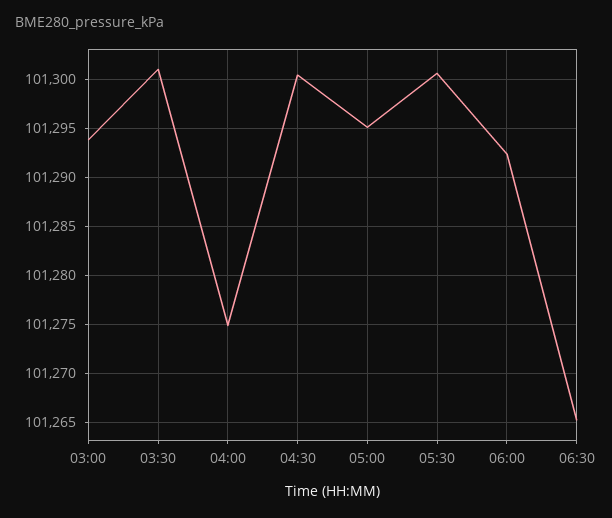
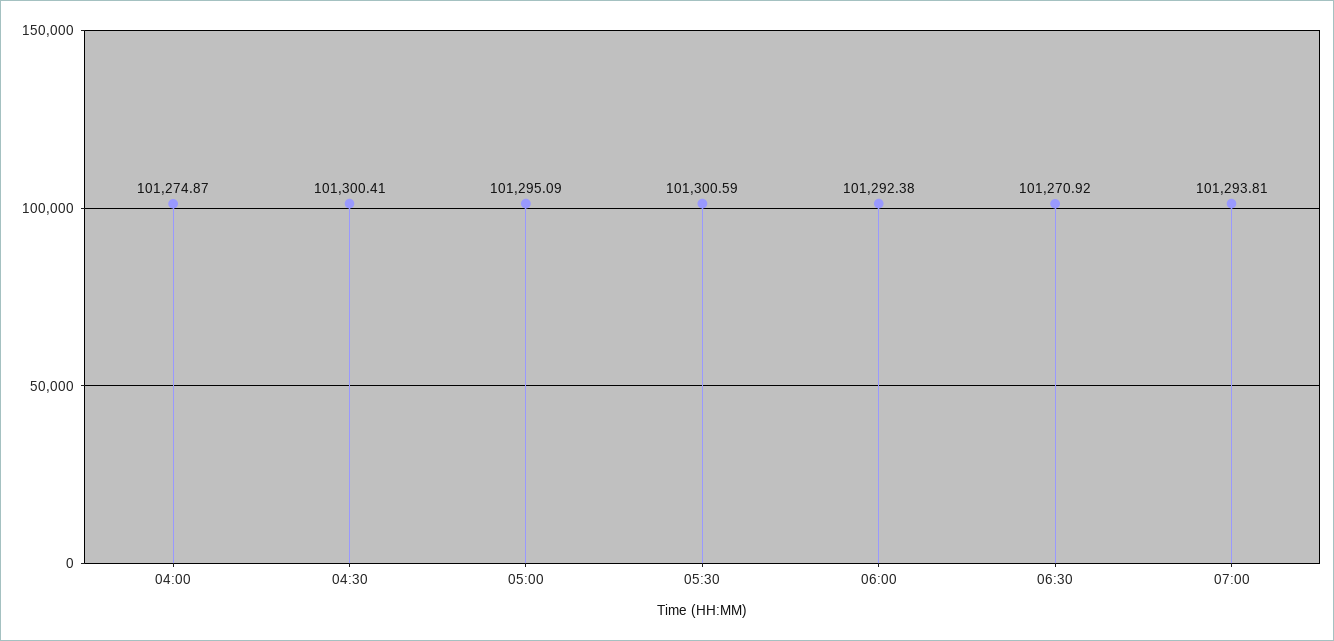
03:00: 101294 -> none
03:30: 101301 -> none
06:30: 101265 -> 101270.92
07:00: none -> 101293.81

